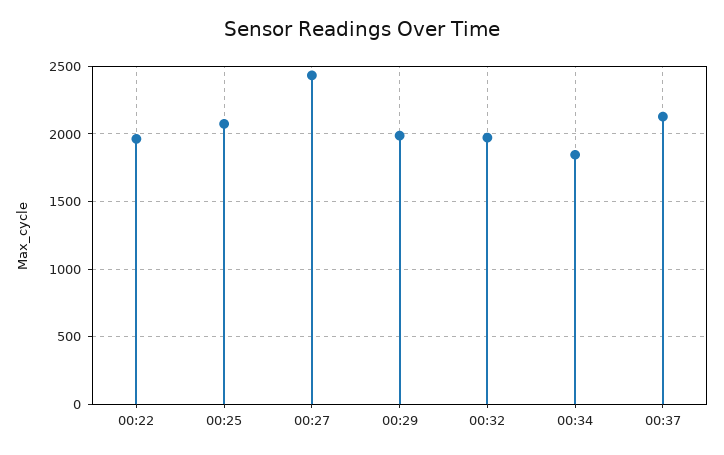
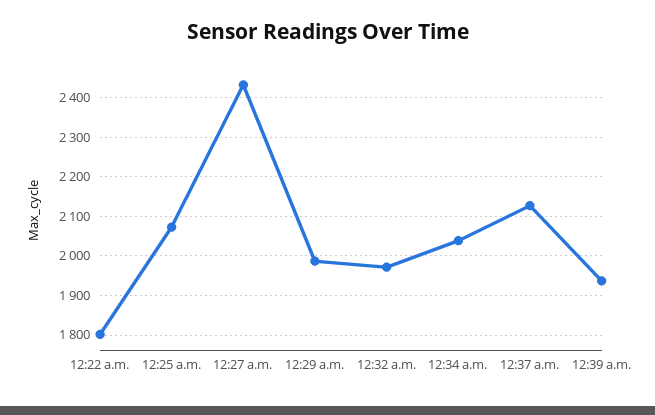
00:22: 1950 -> 1800
00:34: 1850 -> 2040
12:39 a.m.: none -> 1940

